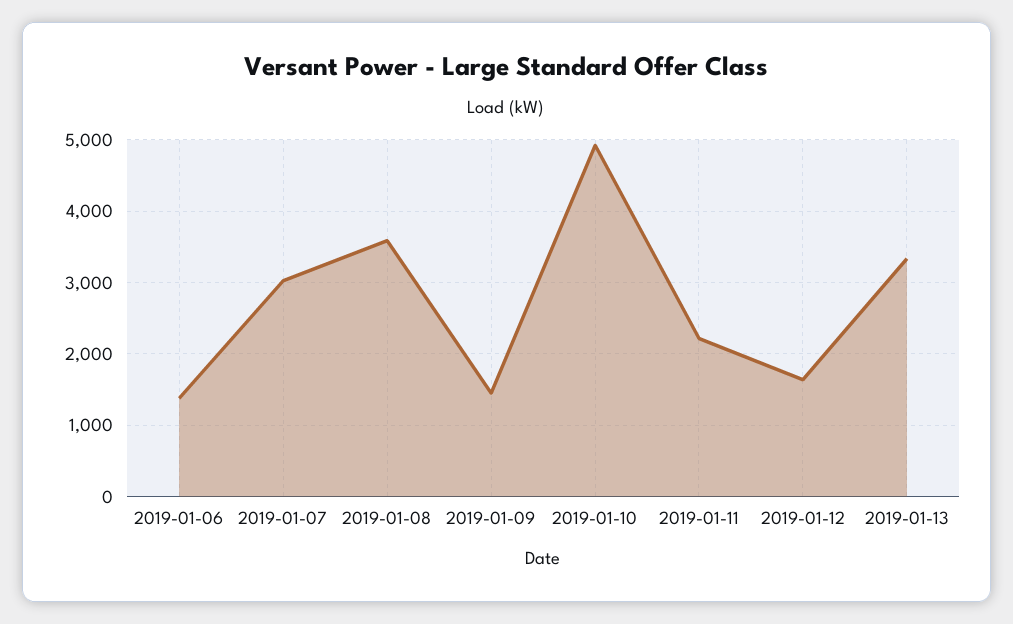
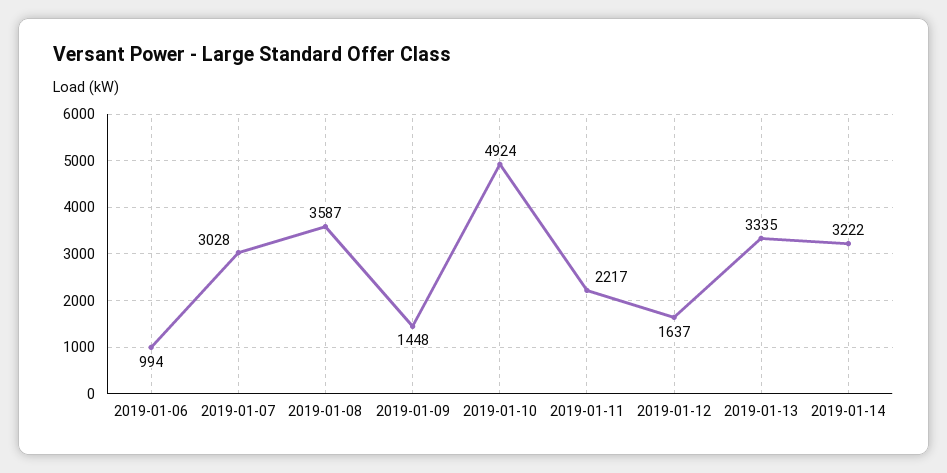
2019-01-06: 1400 -> 994
2019-01-14: none -> 3222

